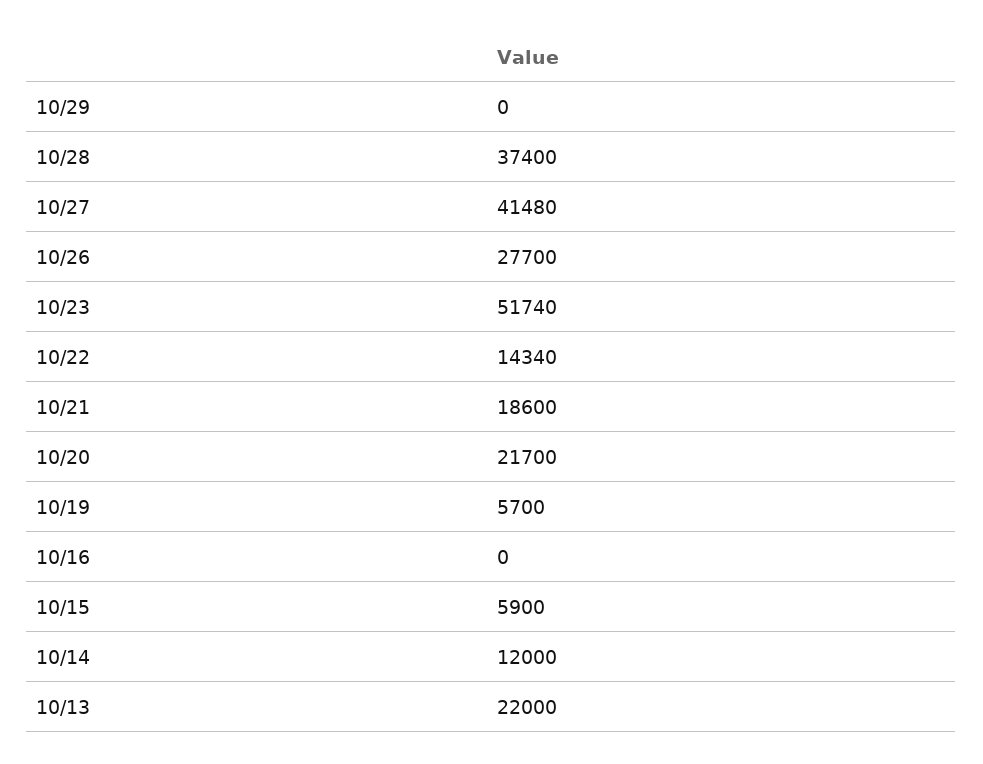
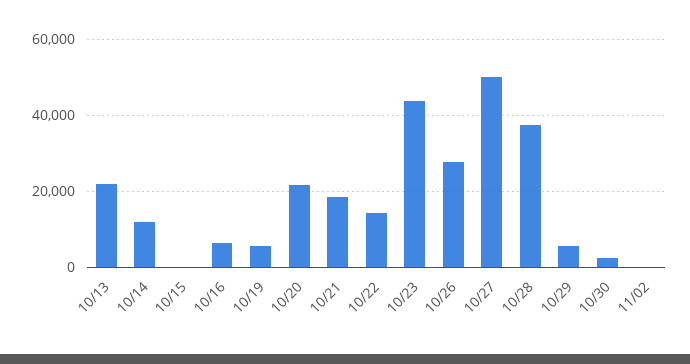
10/29: 0 -> 6000
10/27: 41480 -> 50000
10/23: 51740 -> 44000
10/16: 0 -> 6000
10/15: 5900 -> 0
10/30: none -> 2000
11/02: none -> 0

